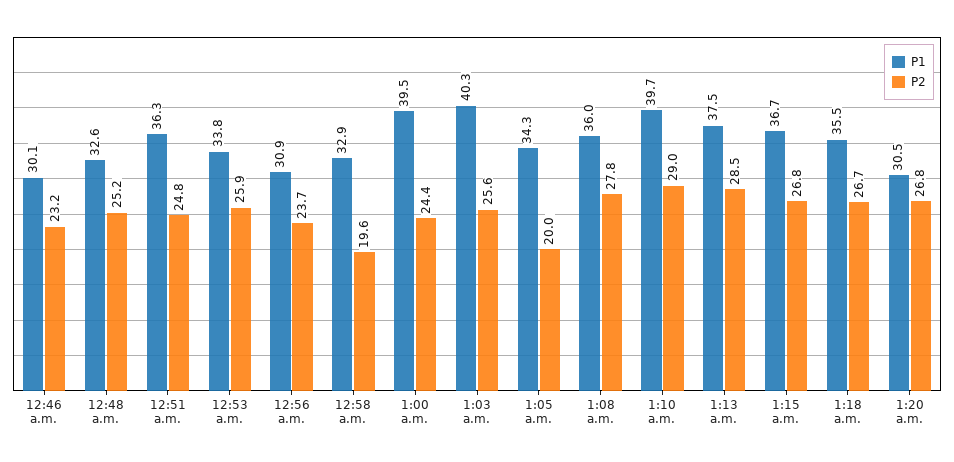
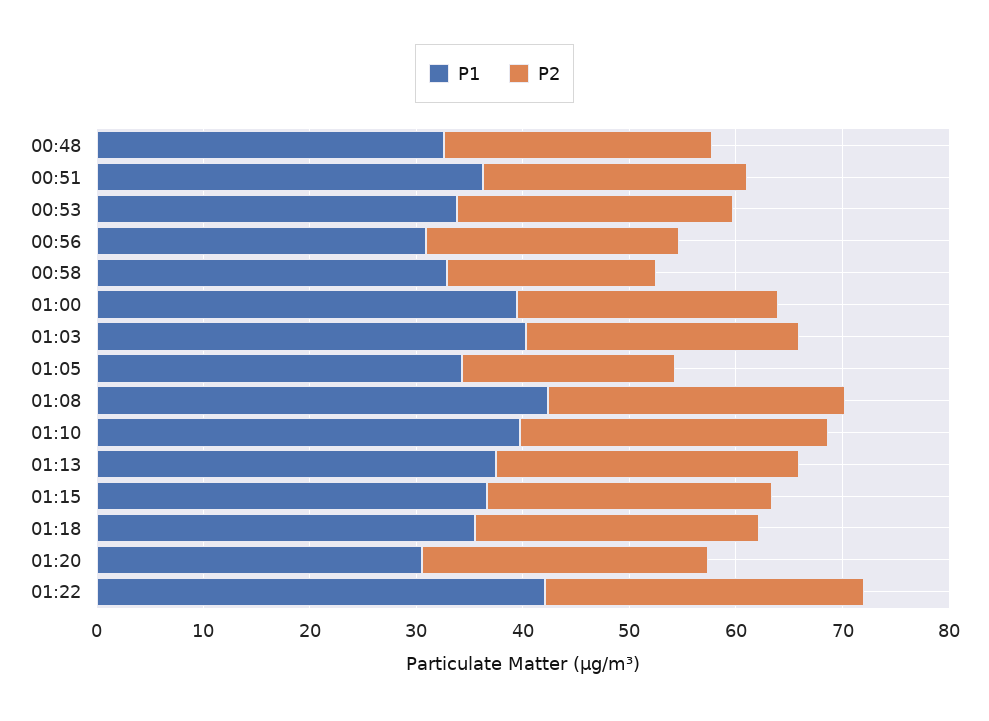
P1, 12:46 a.m.: 30.1 -> none
P2, 12:46 a.m.: 23.2 -> none
P1, 1:08 a.m.: 36 -> 42
P1, 01:22: none -> 42
P2, 01:22: none -> 30

